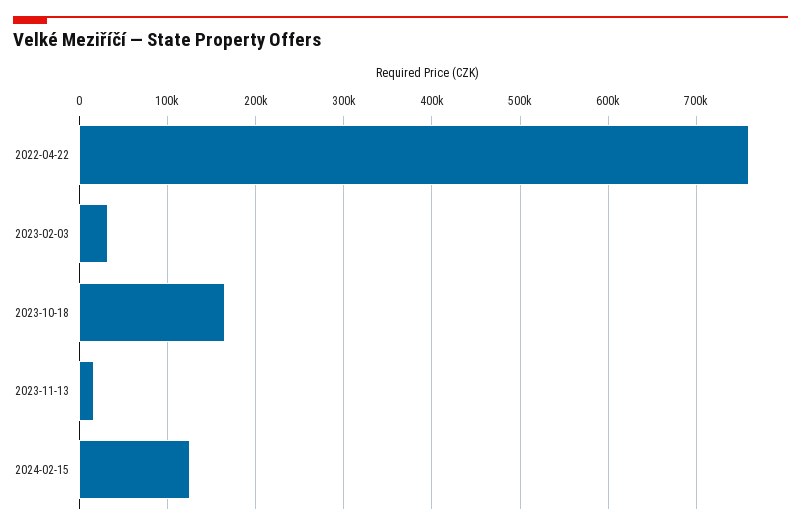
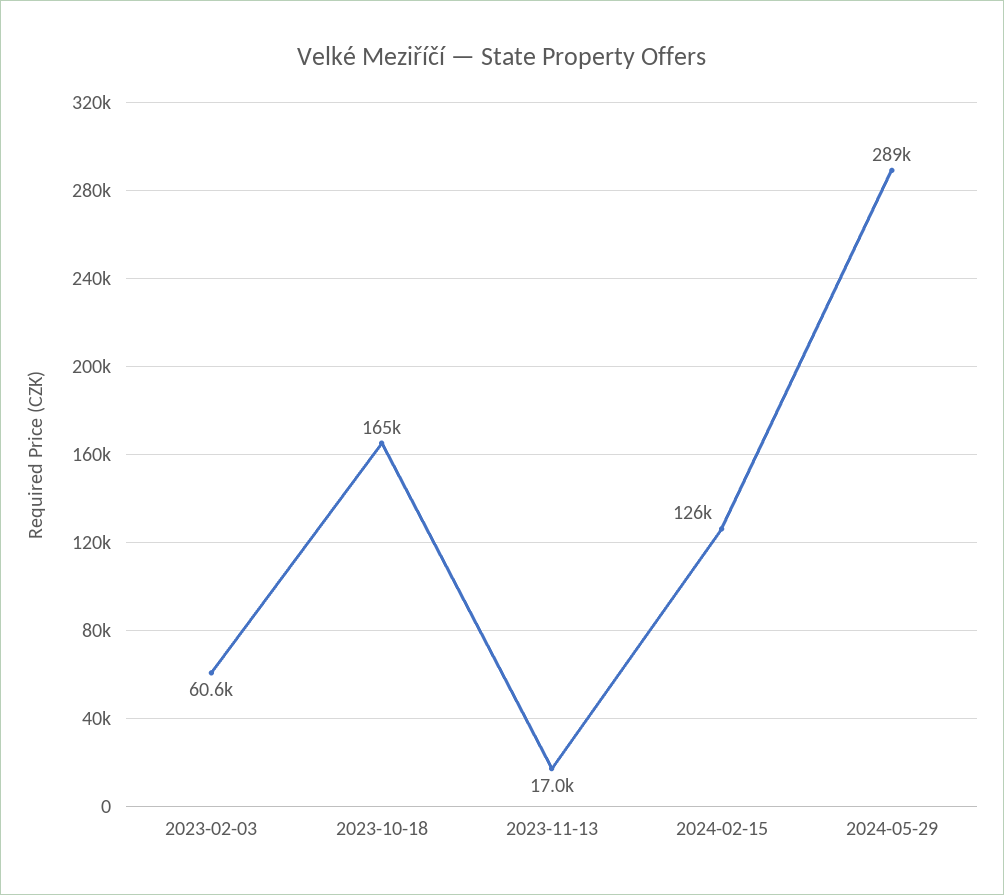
2022-04-22: 760000 -> none
2023-02-03: 30000 -> 60600
2024-05-29: none -> 289000

